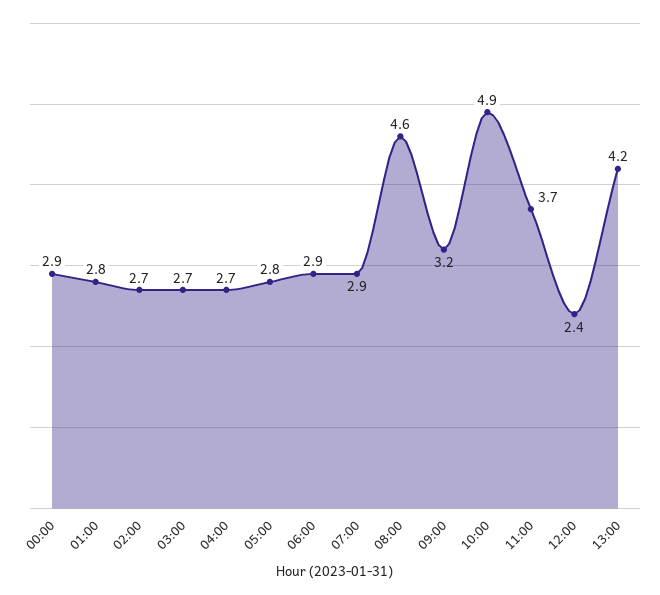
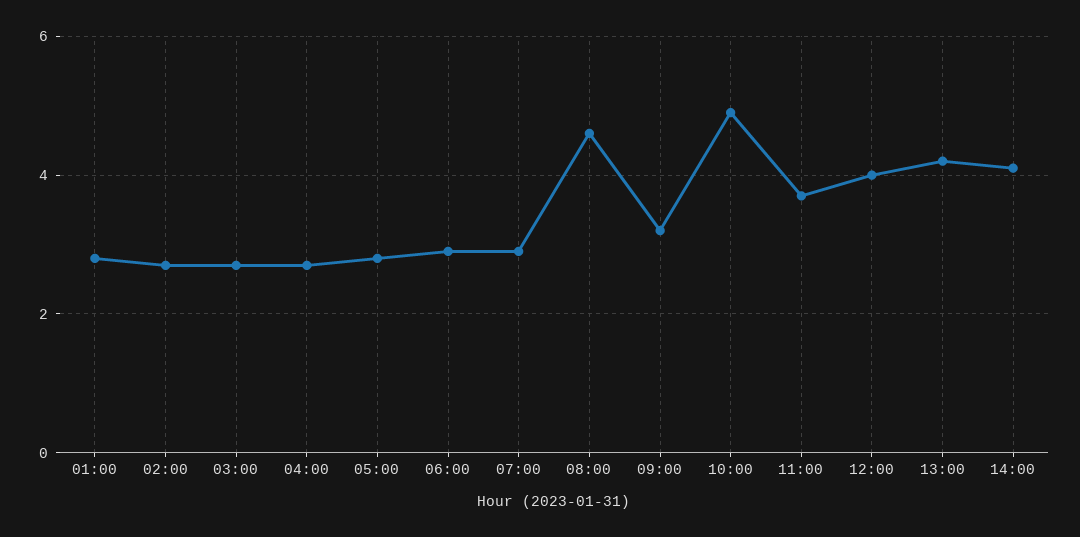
00:00: 2.9 -> none
12:00: 2.4 -> 4
14:00: none -> 4

